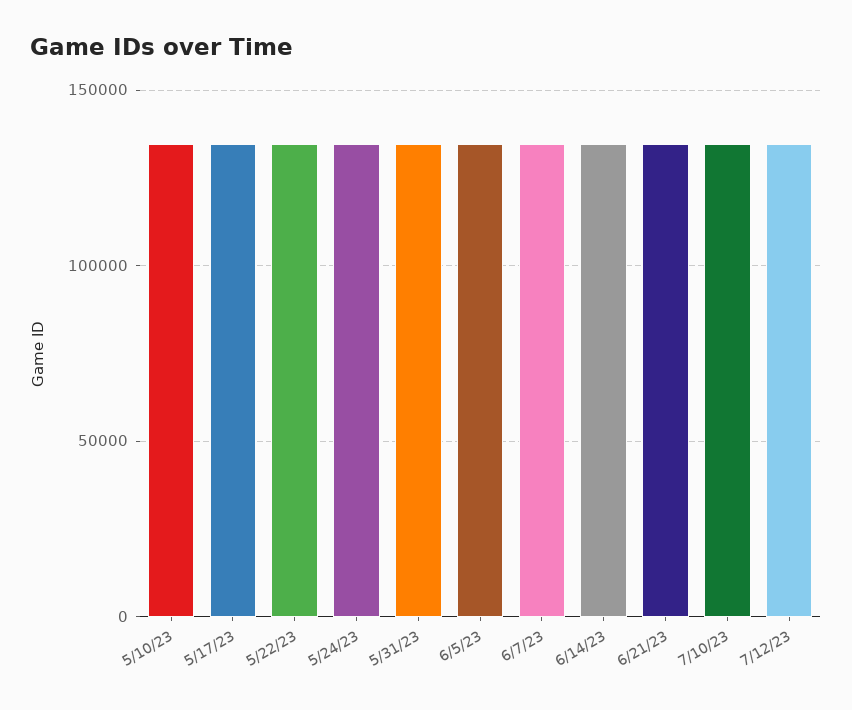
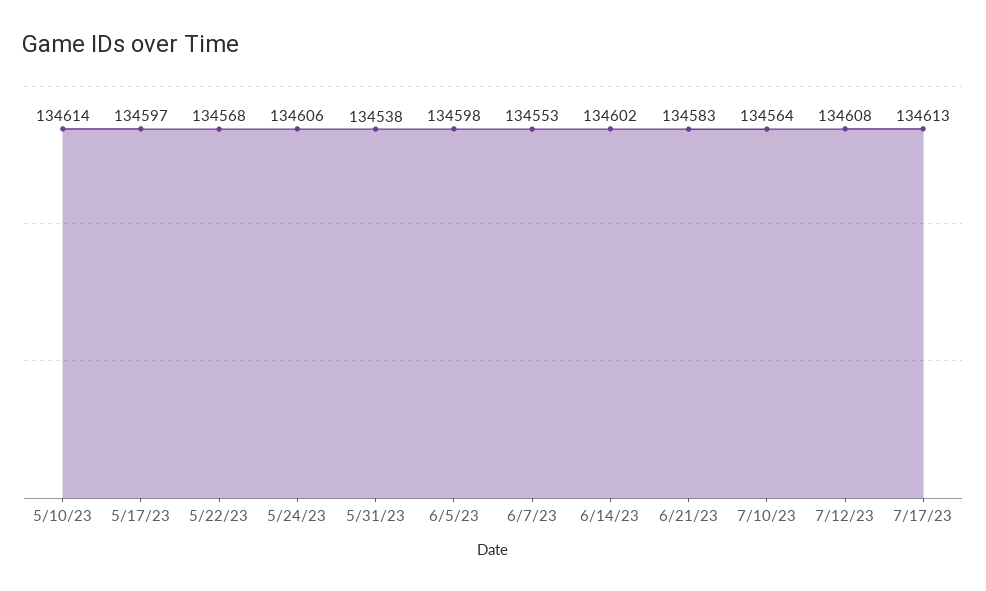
7/17/23: none -> 134613

